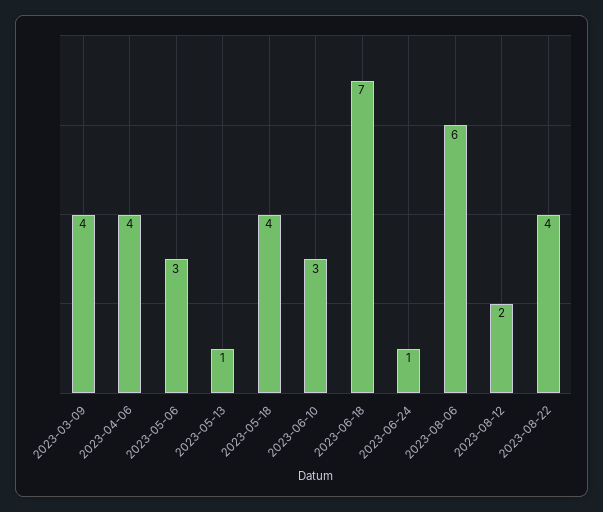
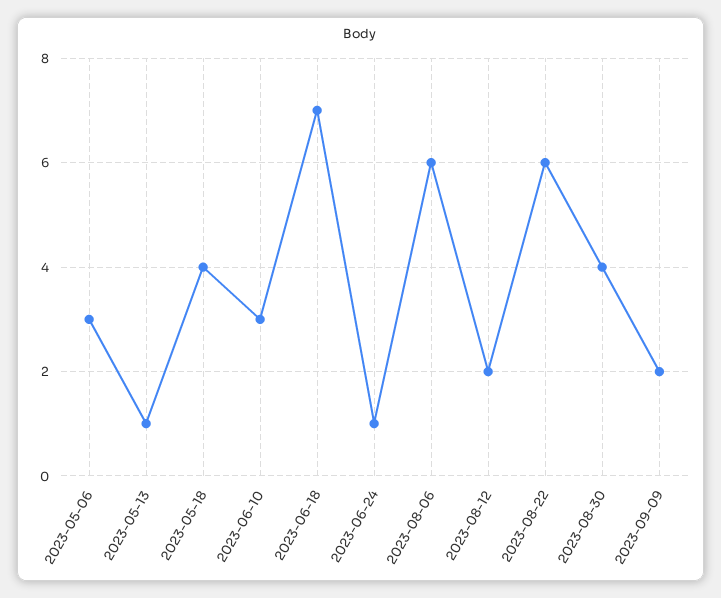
2023-03-09: 4 -> none
2023-04-06: 4 -> none
2023-08-22: 4 -> 6
2023-08-30: none -> 4
2023-09-09: none -> 2

